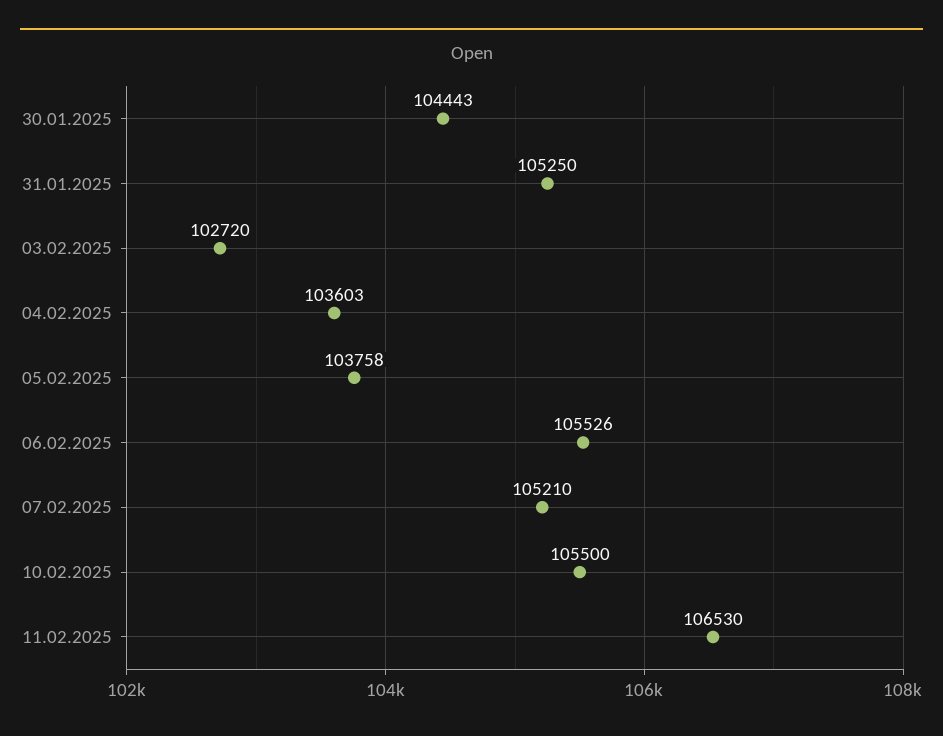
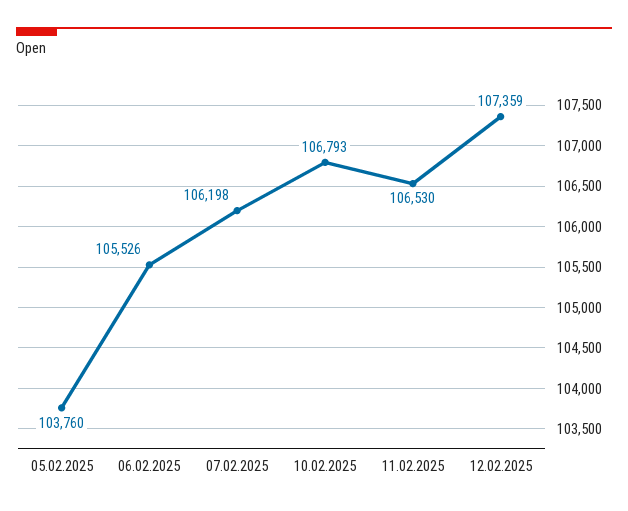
30.01.2025: 104443 -> none
31.01.2025: 105250 -> none
03.02.2025: 102720 -> none
04.02.2025: 103603 -> none
05.02.2025: 103758 -> 103760
07.02.2025: 105210 -> 106198
10.02.2025: 105500 -> 106793
12.02.2025: none -> 107359

